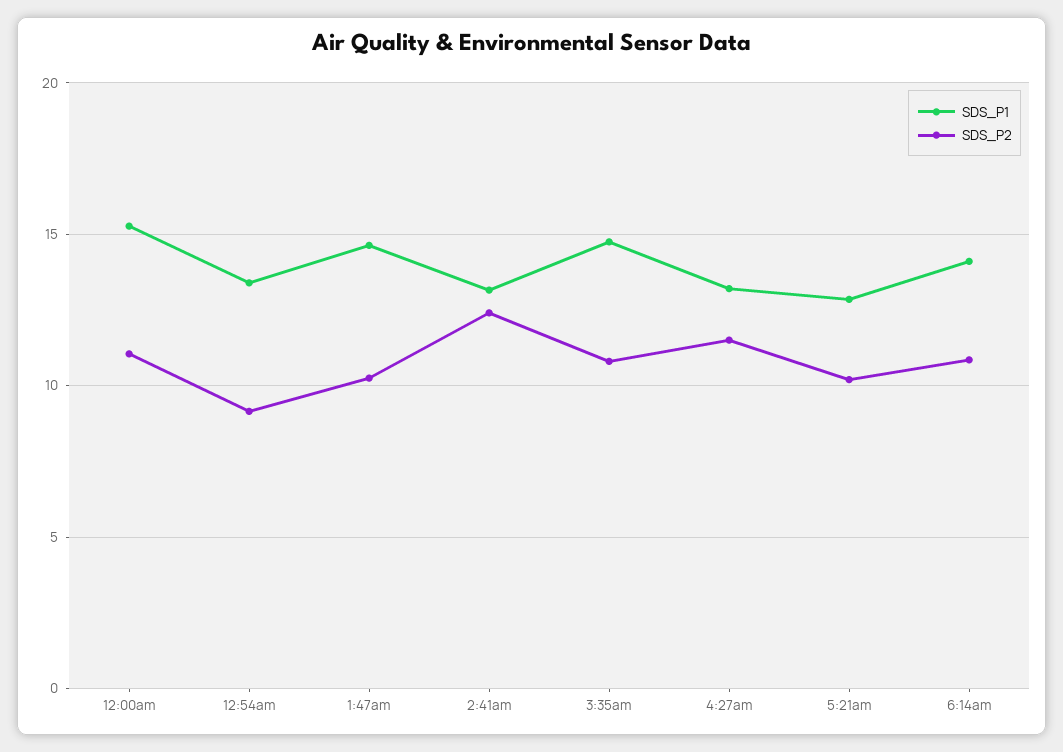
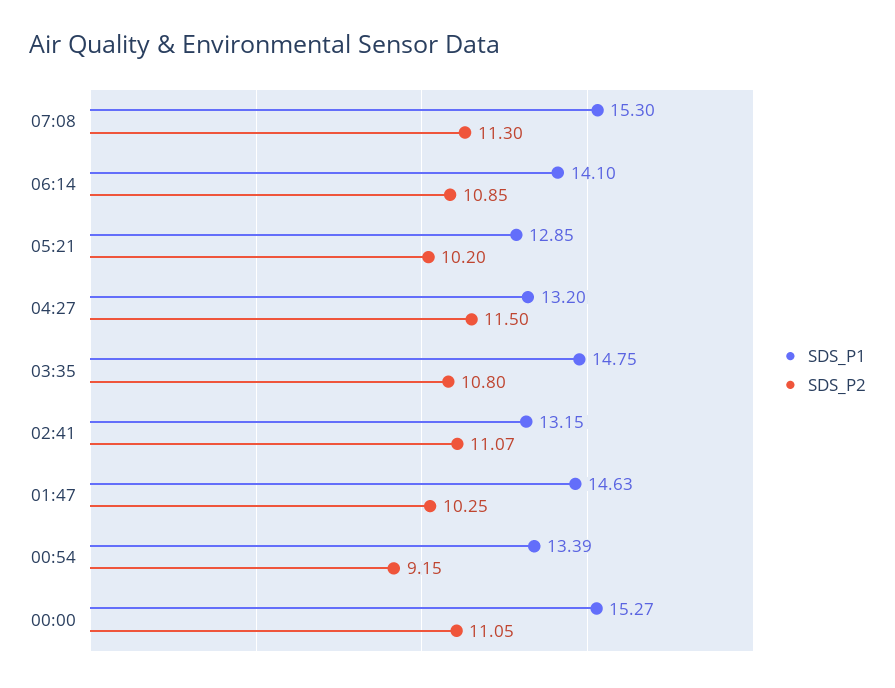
SDS_P2, 2:41am: 12.5 -> 11.07
SDS_P1, 07:08: none -> 15.3
SDS_P2, 07:08: none -> 11.3

